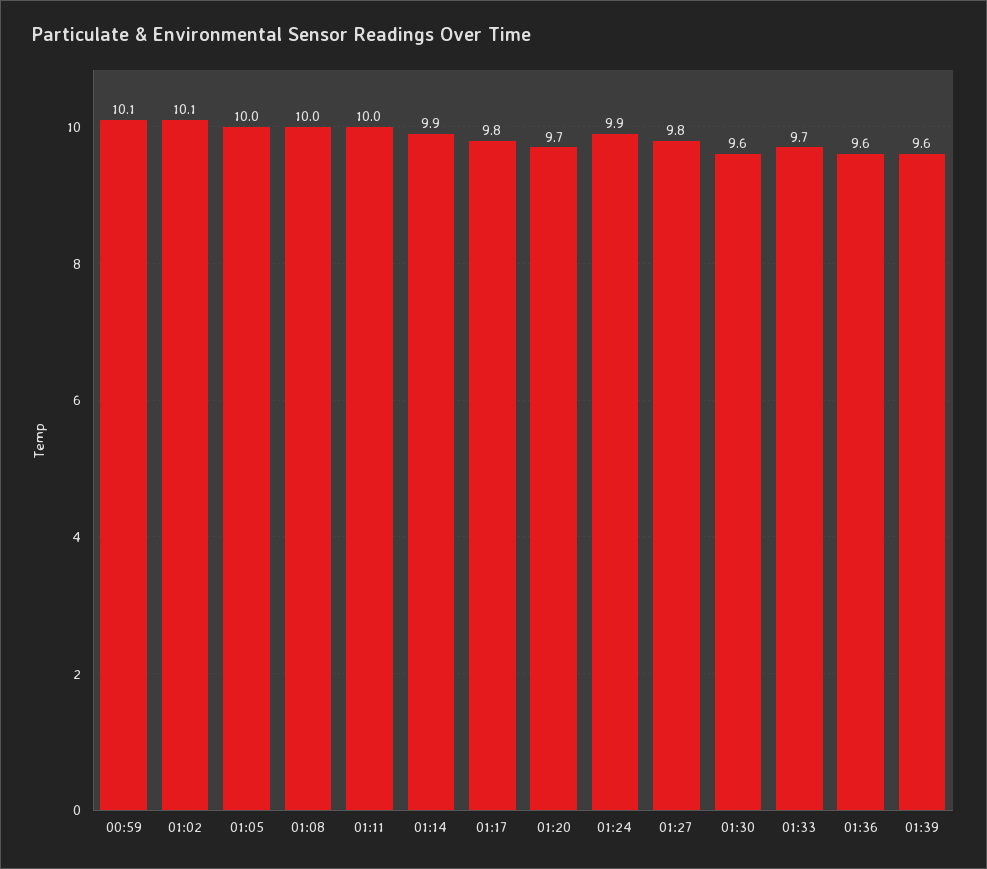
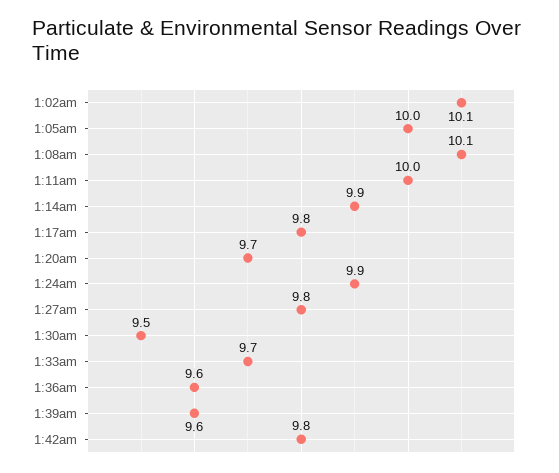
00:59: 10.1 -> none
01:08: 10 -> 10.1
01:30: 9.6 -> 9.5
1:42am: none -> 9.8

